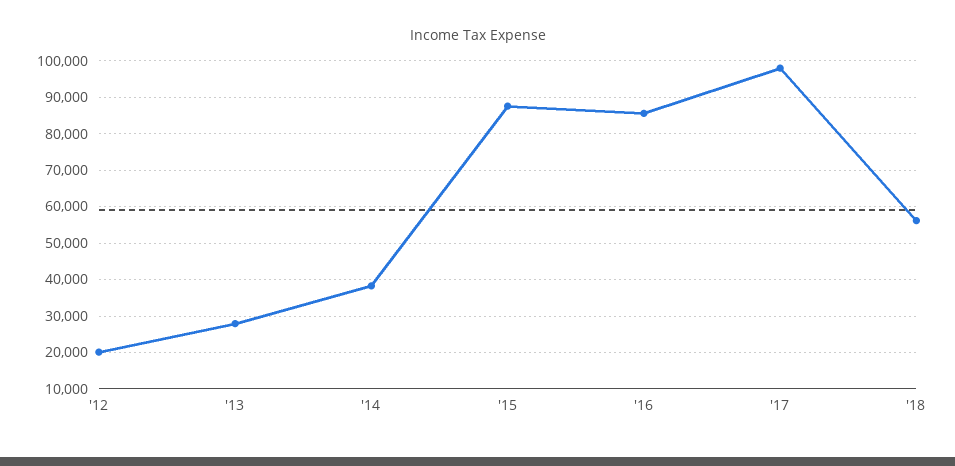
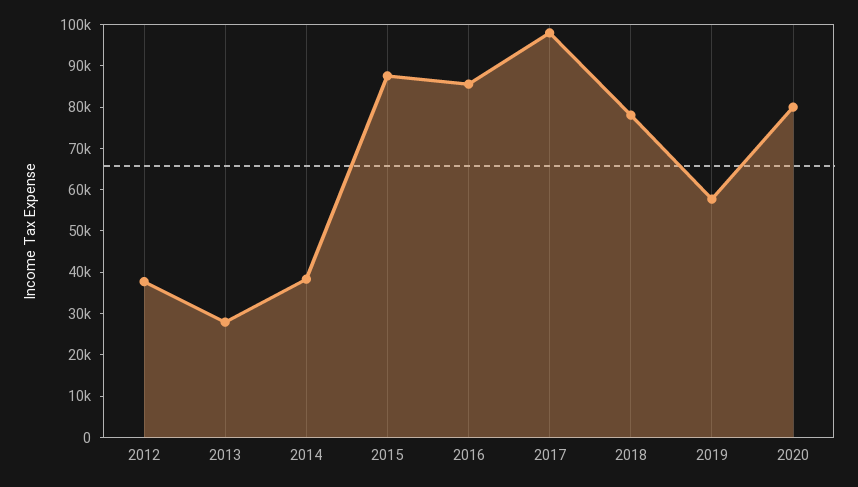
'12: 20000 -> 38000
'18: 56000 -> 78000
2019: none -> 58000
2020: none -> 80000

